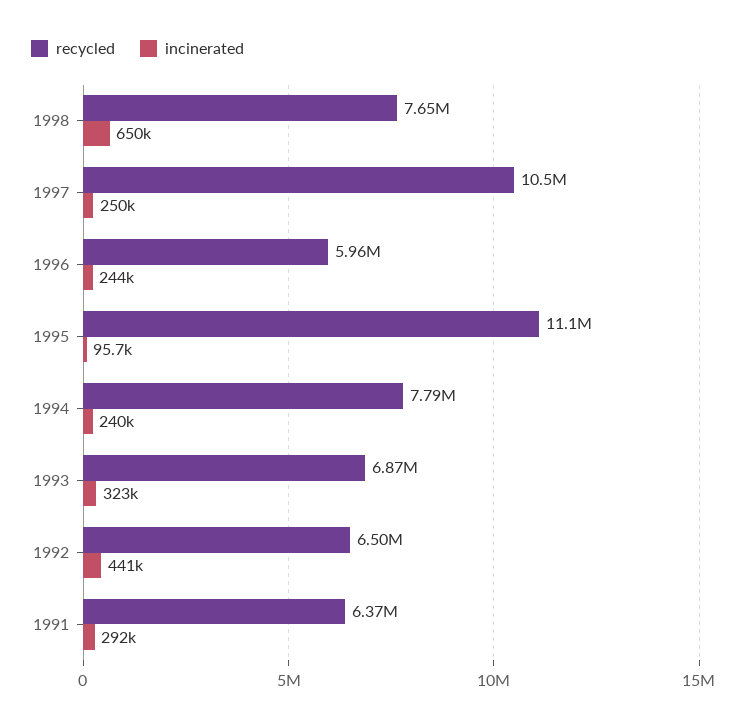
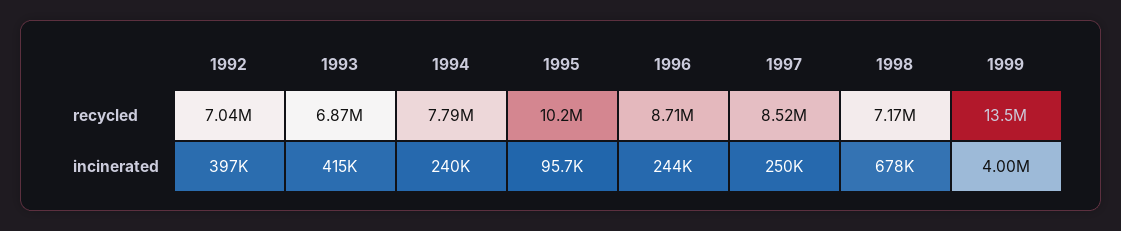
recycled, 1998: 7650000 -> 7170000
incinerated, 1998: 650000 -> 678000
recycled, 1997: 10500000 -> 8520000
recycled, 1996: 5960000 -> 8710000
recycled, 1995: 11100000 -> 10200000
incinerated, 1993: 323000 -> 415000
recycled, 1992: 6500000 -> 7040000
incinerated, 1992: 441000 -> 397000
recycled, 1991: 6370000 -> none
incinerated, 1991: 292000 -> none
recycled, 1999: none -> 13500000
incinerated, 1999: none -> 4000000

